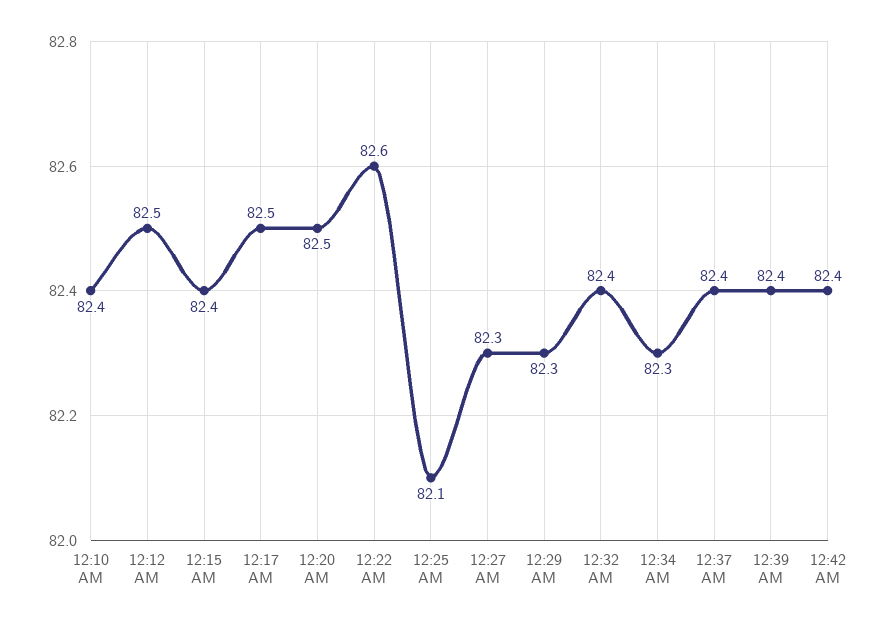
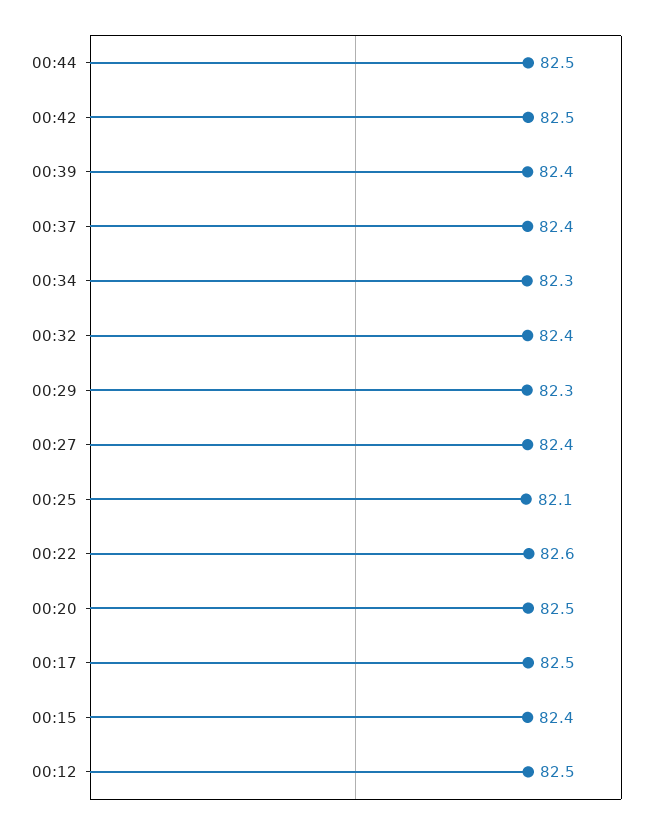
12:10 AM: 82.4 -> none
12:27 AM: 82.3 -> 82.4
12:42 AM: 82.4 -> 82.5
00:44: none -> 82.5

